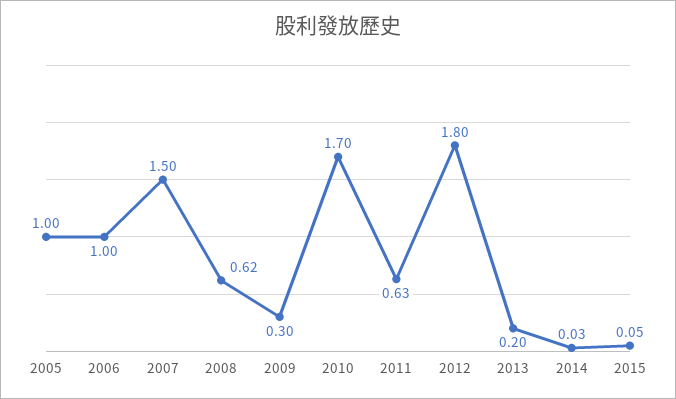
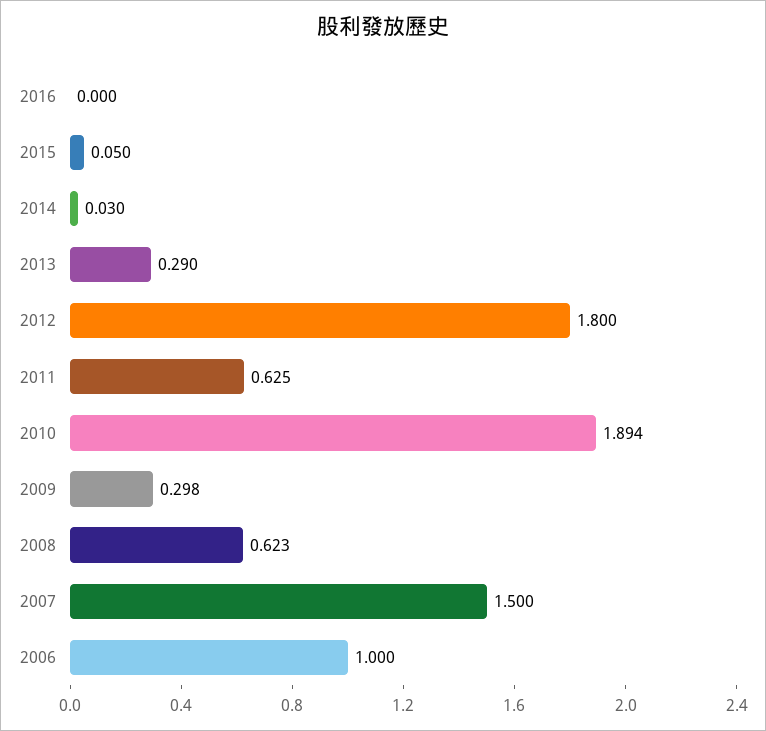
2005: 1 -> none
2010: 1.7 -> 1.894
2013: 0.2 -> 0.29
2016: none -> 0

